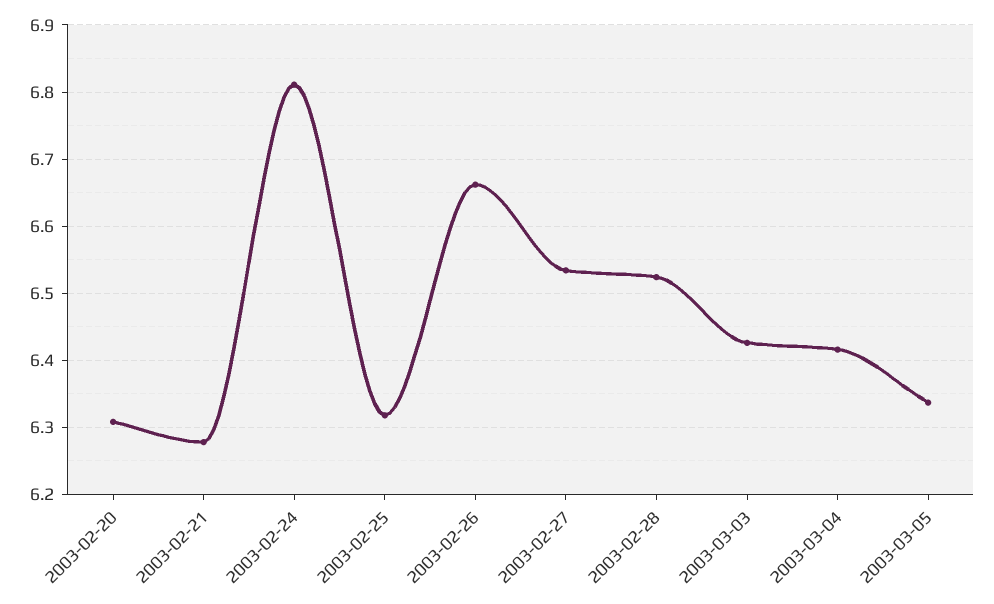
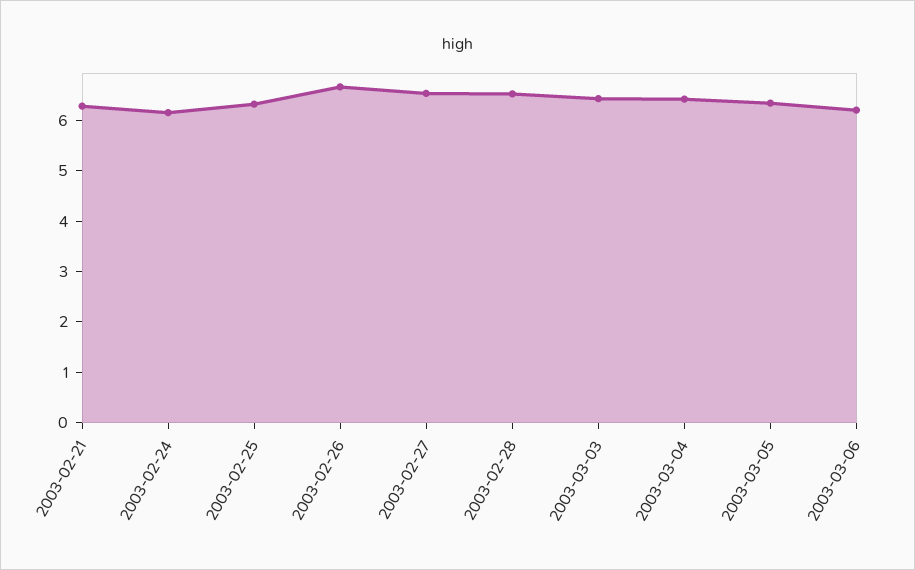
2003-02-20: 6.31 -> none
2003-02-24: 6.81 -> 6.2
2003-03-06: none -> 6.2

